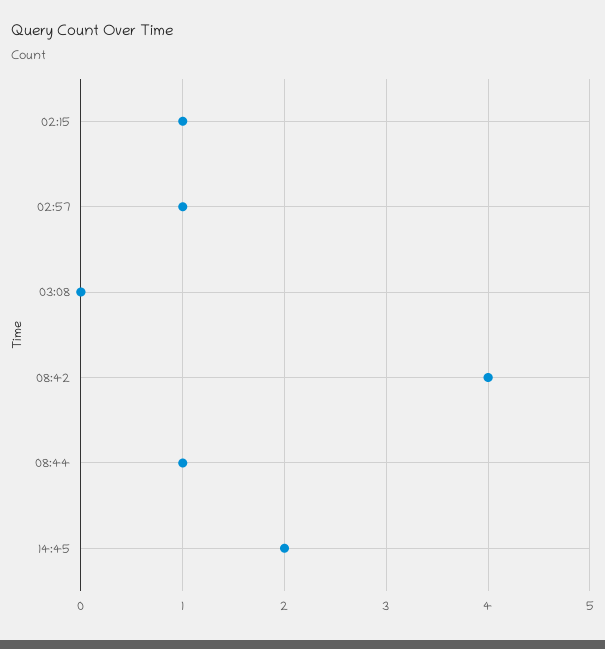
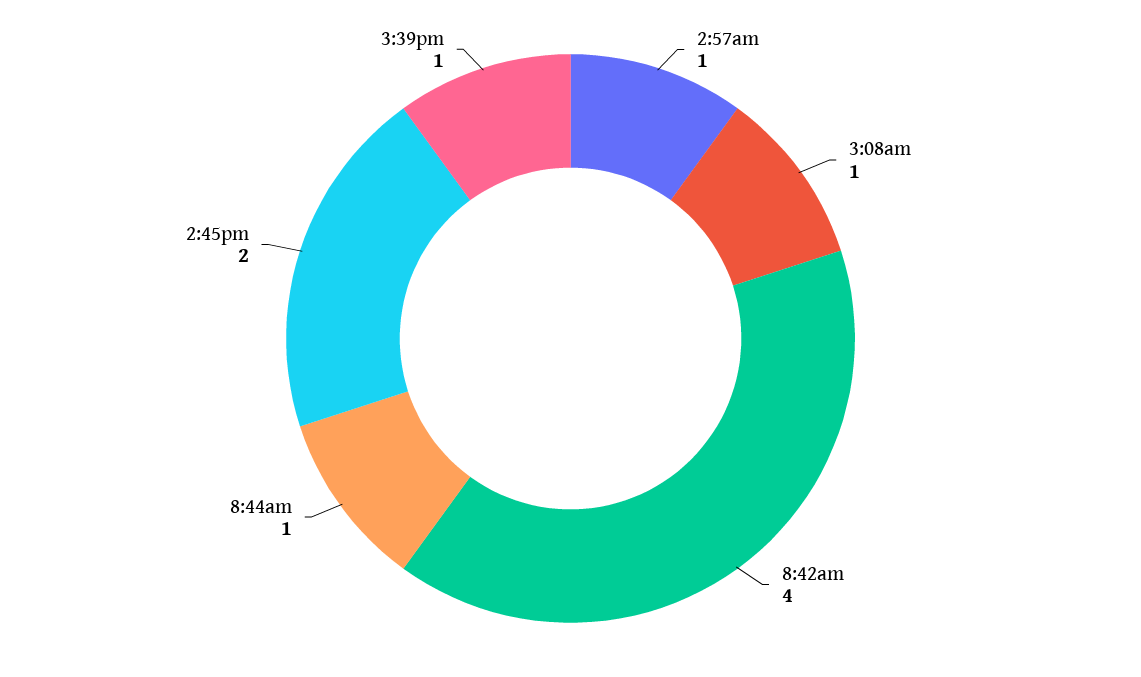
02:15: 1 -> none
03:08: 0 -> 1
3:39pm: none -> 1

